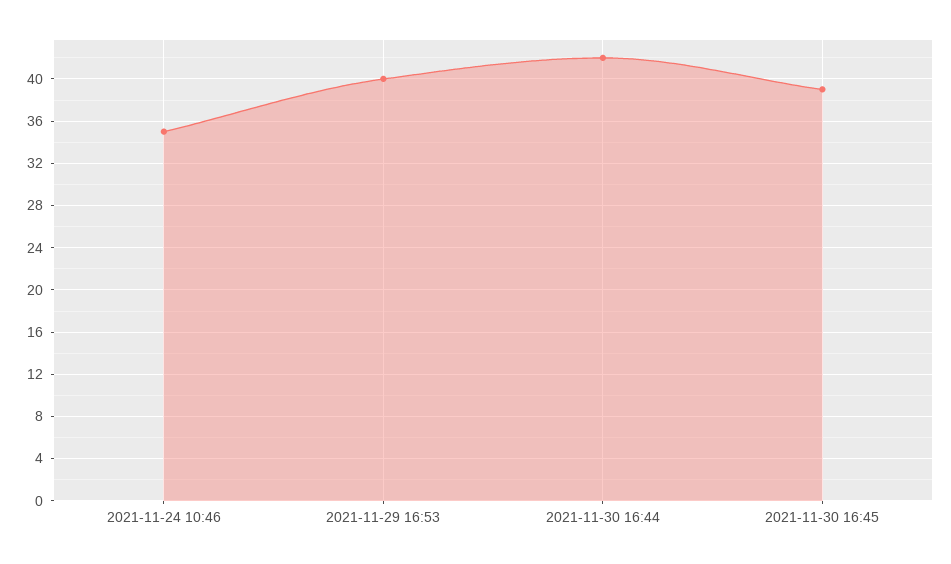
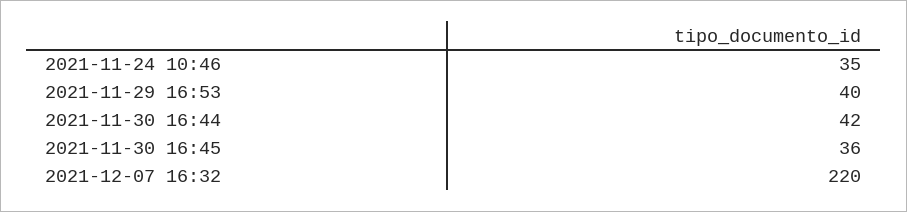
2021-11-30 16:45: 39 -> 36
2021-12-07 16:32: none -> 220

